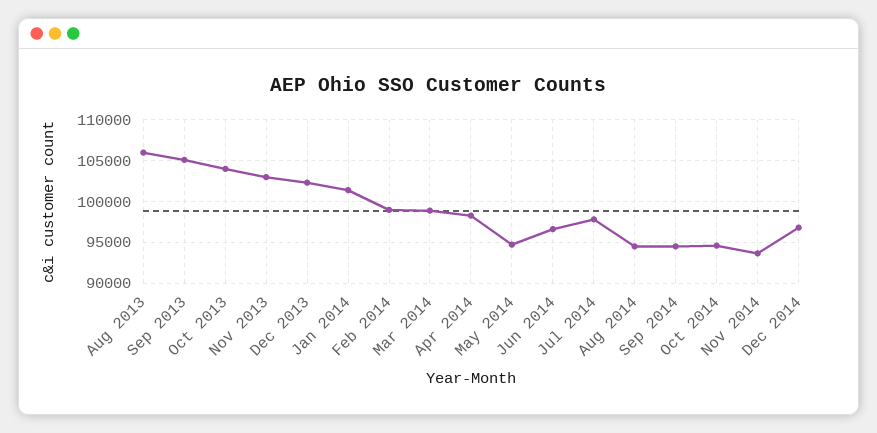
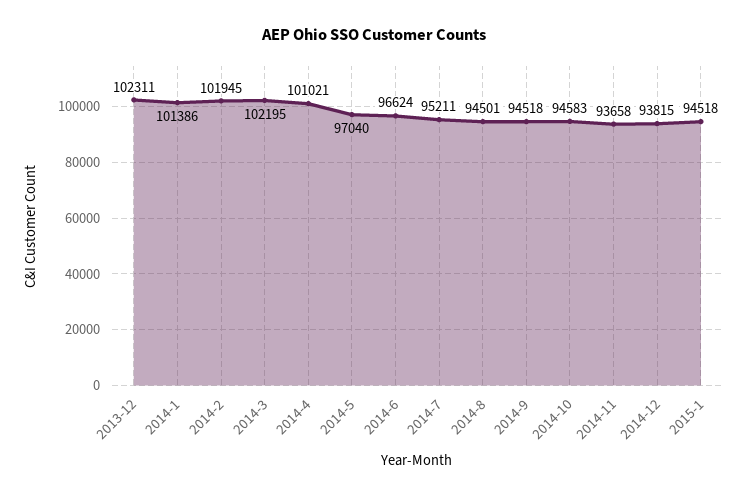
Aug 2013: 106000 -> none
Sep 2013: 105000 -> none
Oct 2013: 104000 -> none
Nov 2013: 103000 -> none
Feb 2014: 99000 -> 101945
Mar 2014: 99000 -> 102195
Apr 2014: 98000 -> 101021
May 2014: 95000 -> 97040
Jul 2014: 98000 -> 95211
Dec 2014: 97000 -> 93815
2015-1: none -> 94518

